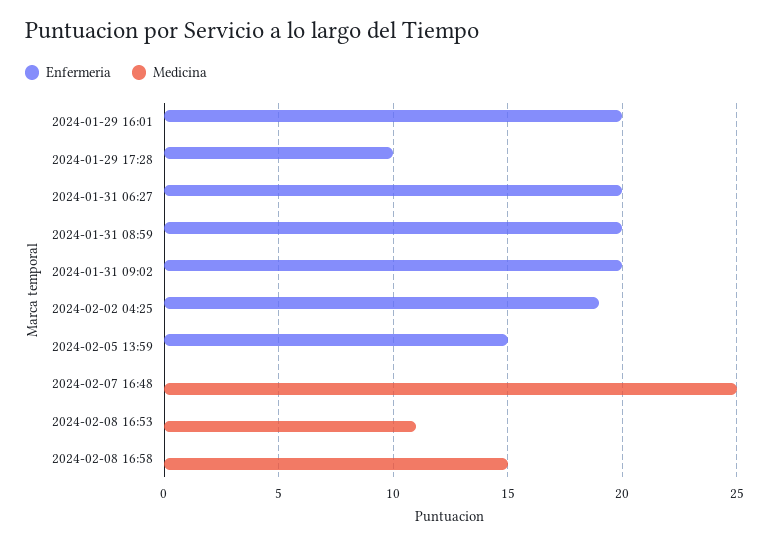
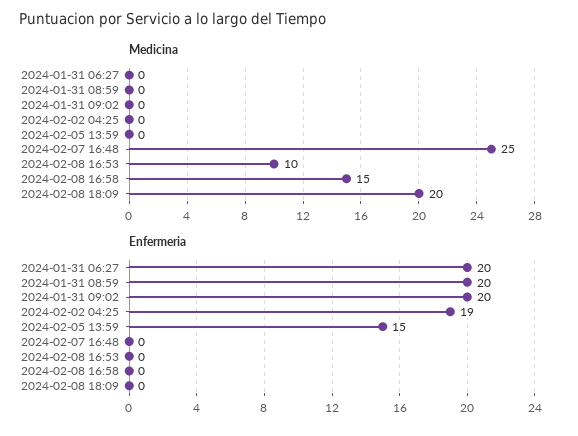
Enfermeria, 2024-01-29 16:01: 20 -> none
Medicina, 2024-01-29 16:01: 0 -> none
Enfermeria, 2024-01-29 17:28: 10 -> none
Medicina, 2024-01-29 17:28: 0 -> none
Medicina, 2024-02-08 16:53: 11 -> 10
Medicina, 2024-02-08 18:09: none -> 20
Enfermeria, 2024-02-08 18:09: none -> 0

